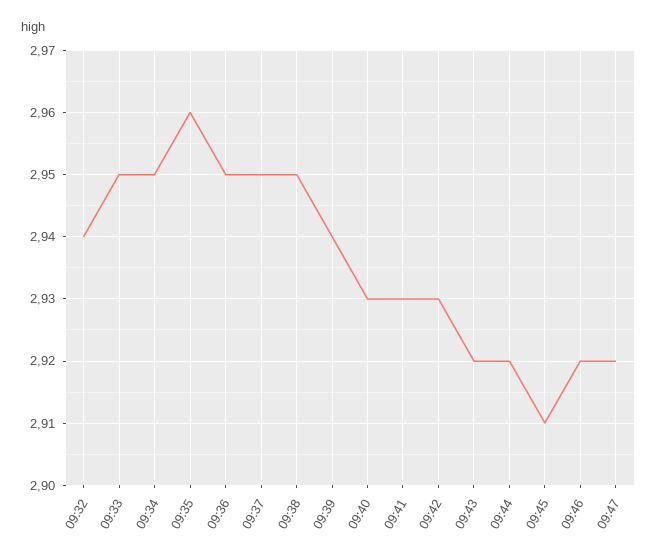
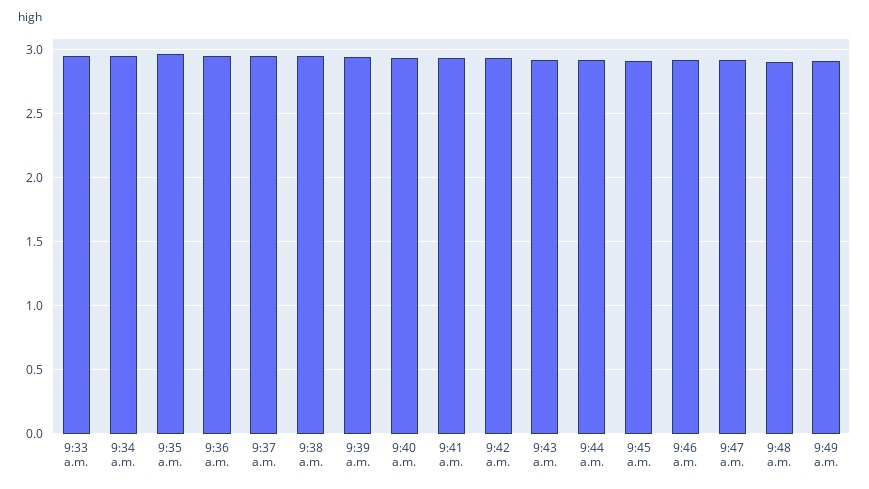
09:32: 2.94 -> none
9:48 a.m.: none -> 2.9
9:49 a.m.: none -> 2.9

